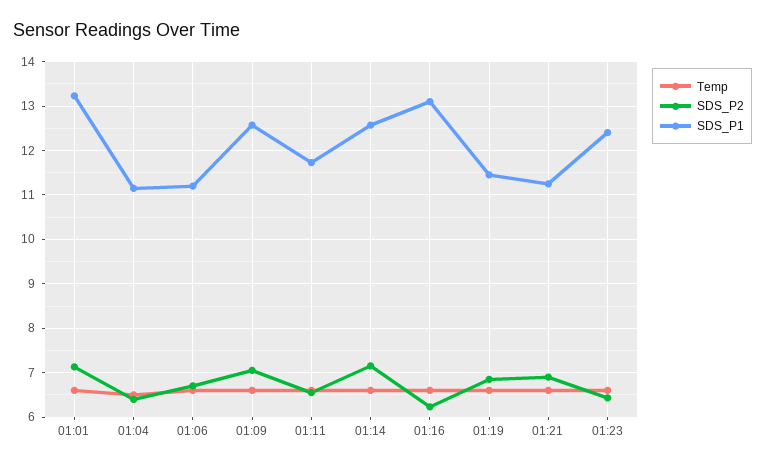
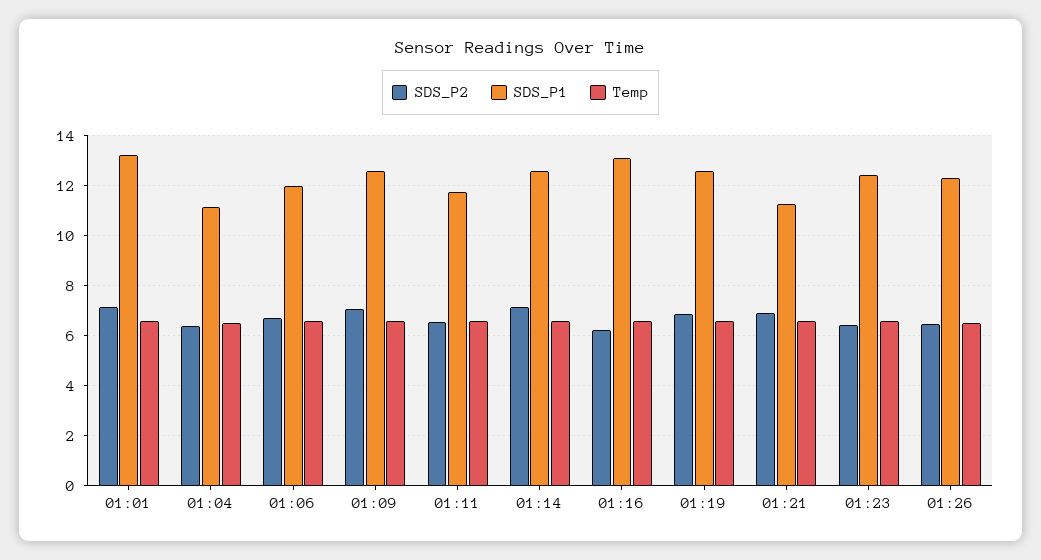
SDS_P1, 01:06: 11.2 -> 12
SDS_P1, 01:19: 11.4 -> 12.5
SDS_P2, 01:26: none -> 6.5
SDS_P1, 01:26: none -> 12.25
Temp, 01:26: none -> 6.5

